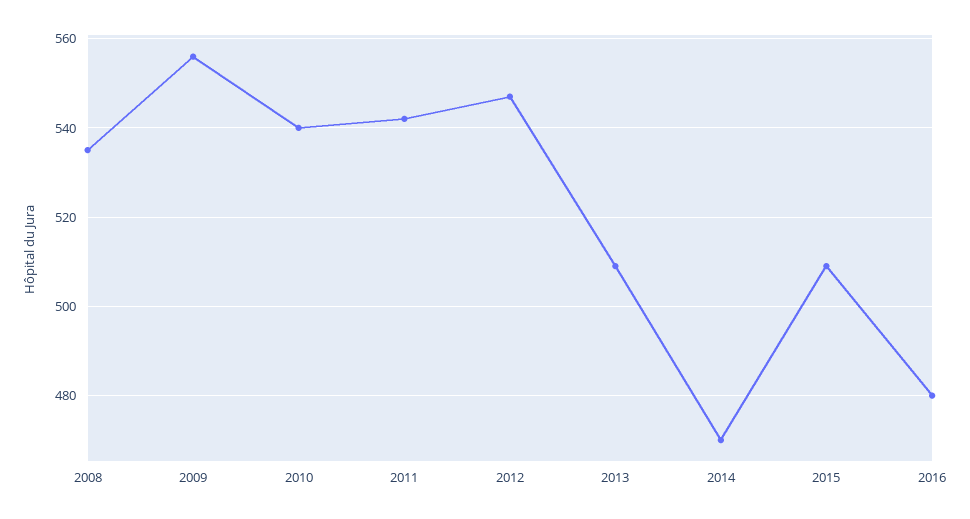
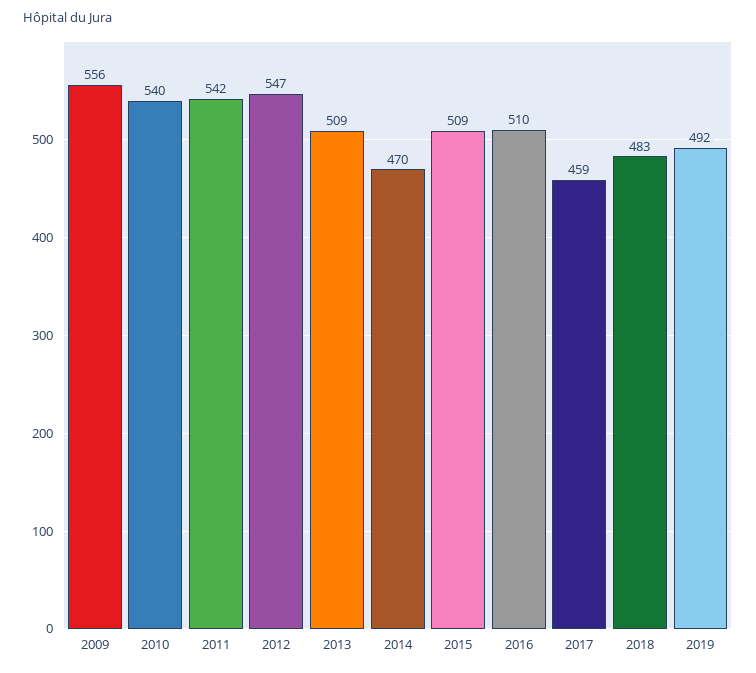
2008: 535 -> none
2016: 480 -> 510
2017: none -> 459
2018: none -> 483
2019: none -> 492

